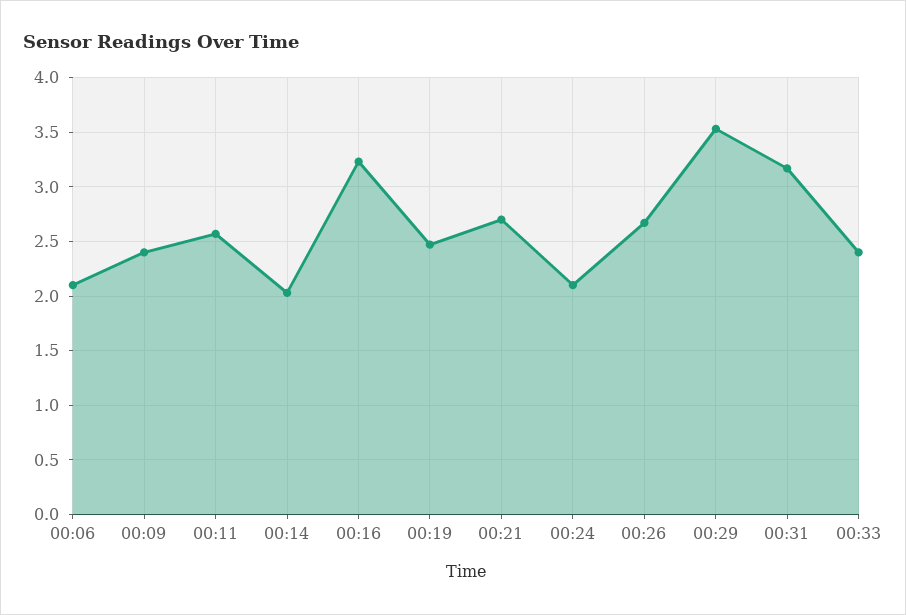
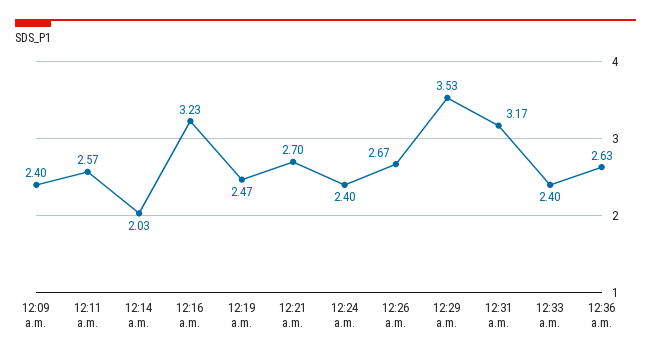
00:06: 2.1 -> none
00:24: 2.1 -> 2.4
12:36 a.m.: none -> 2.63

